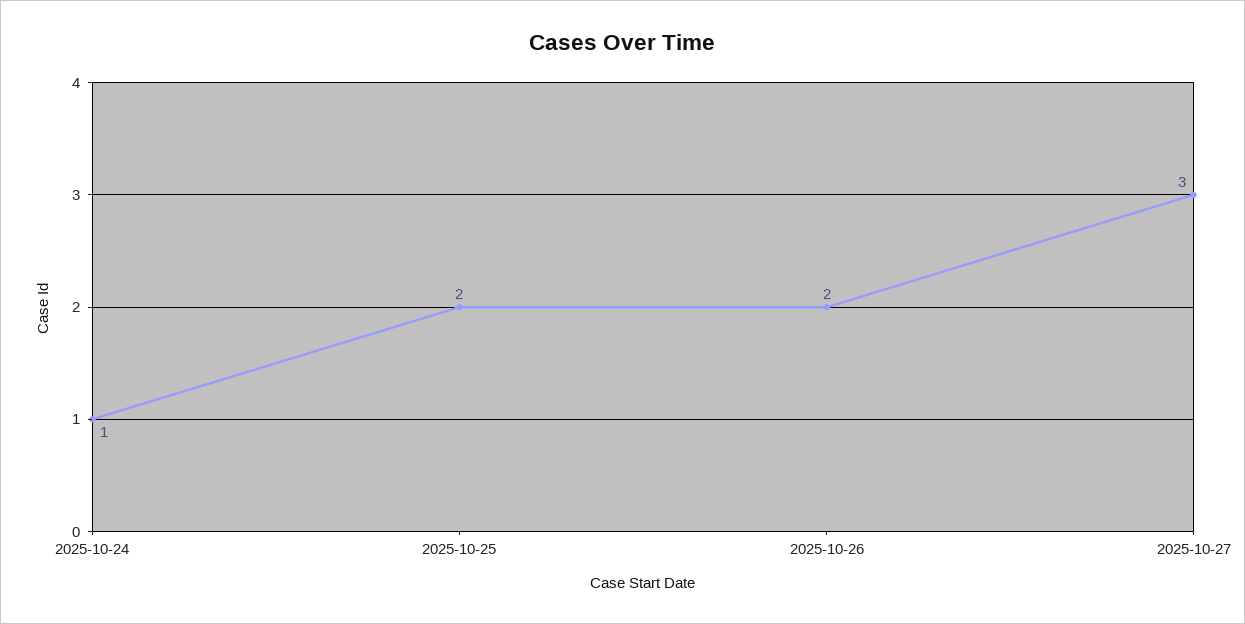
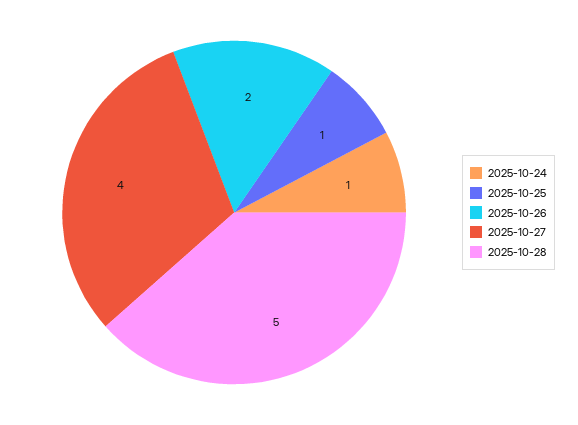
2025-10-25: 2 -> 1
2025-10-27: 3 -> 4
2025-10-28: none -> 5

